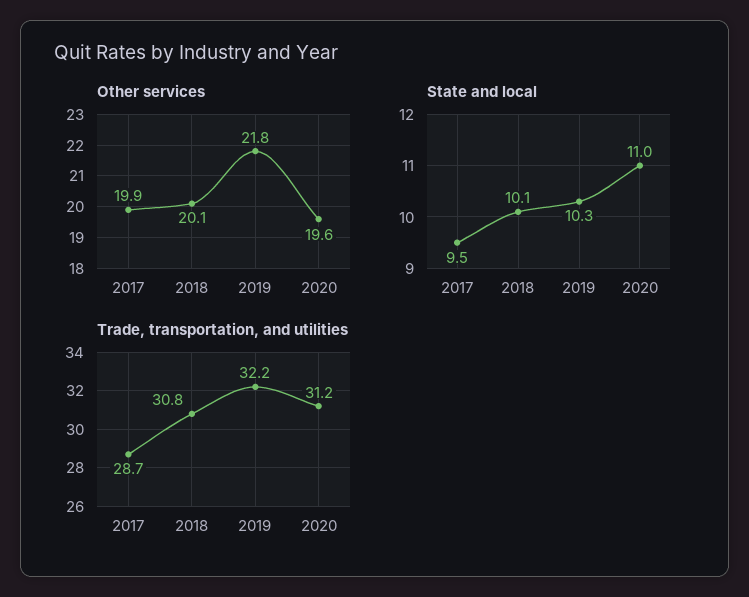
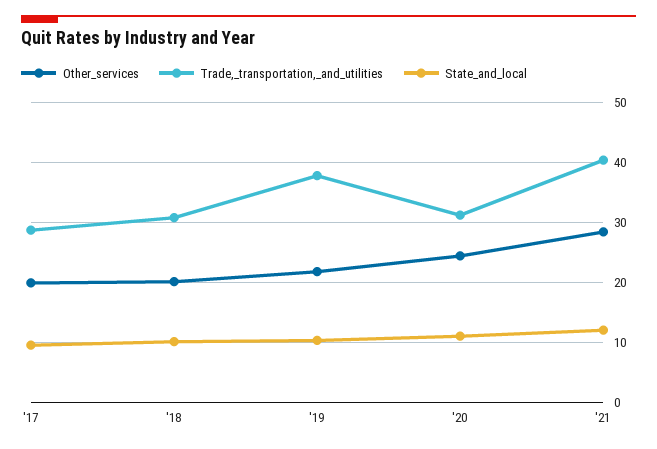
Other services, 2020: 19.6 -> 24
Trade, transportation, and utilities, 2019: 32.2 -> 38
Other services, '21: none -> 28
Trade, transportation, and utilities, '21: none -> 40
State and local, '21: none -> 12

